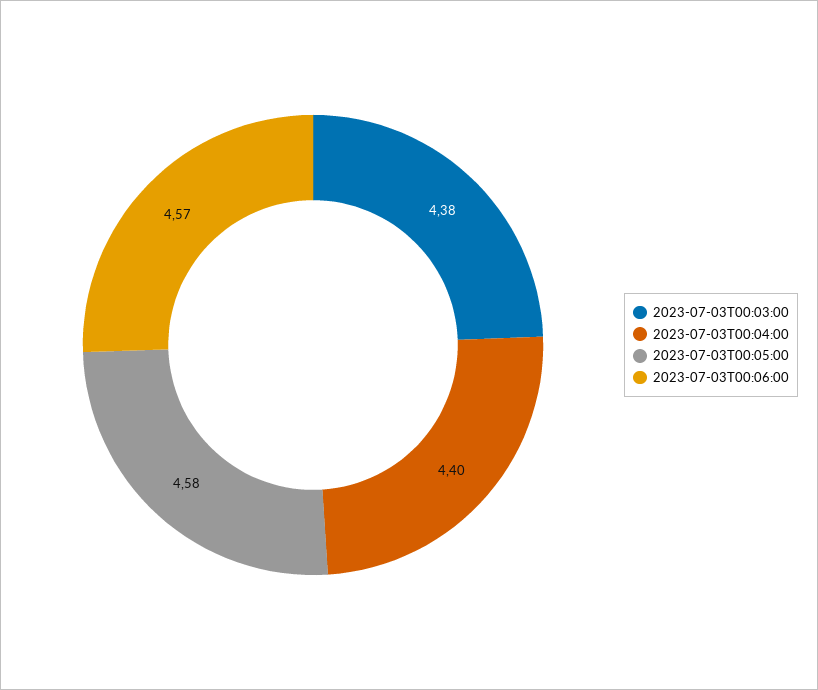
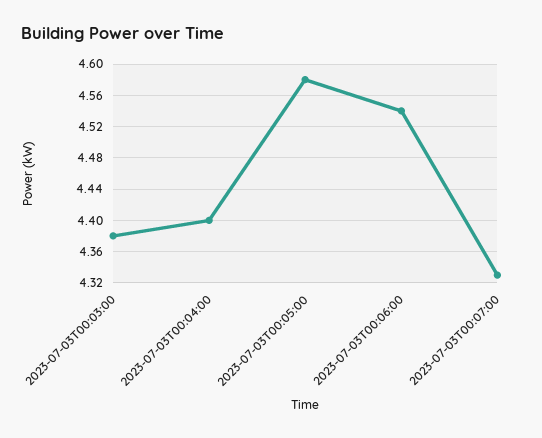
2023-07-03T00:06:00: 4.57 -> 4.54
2023-07-03T00:07:00: none -> 4.33

